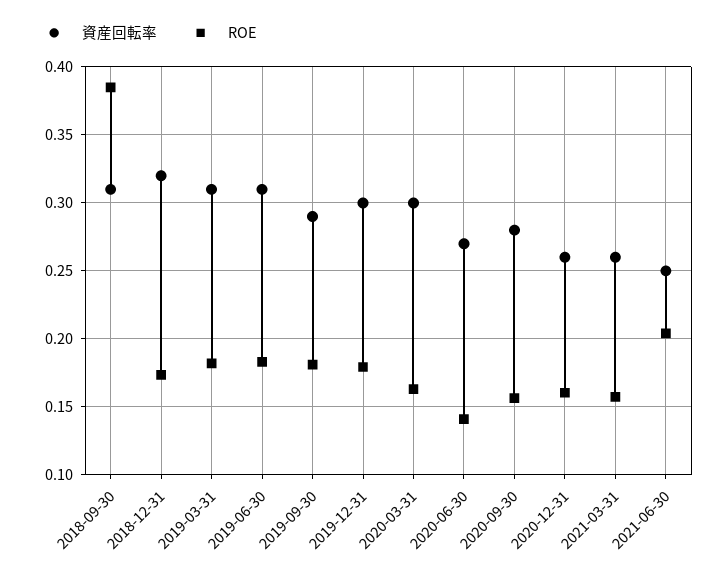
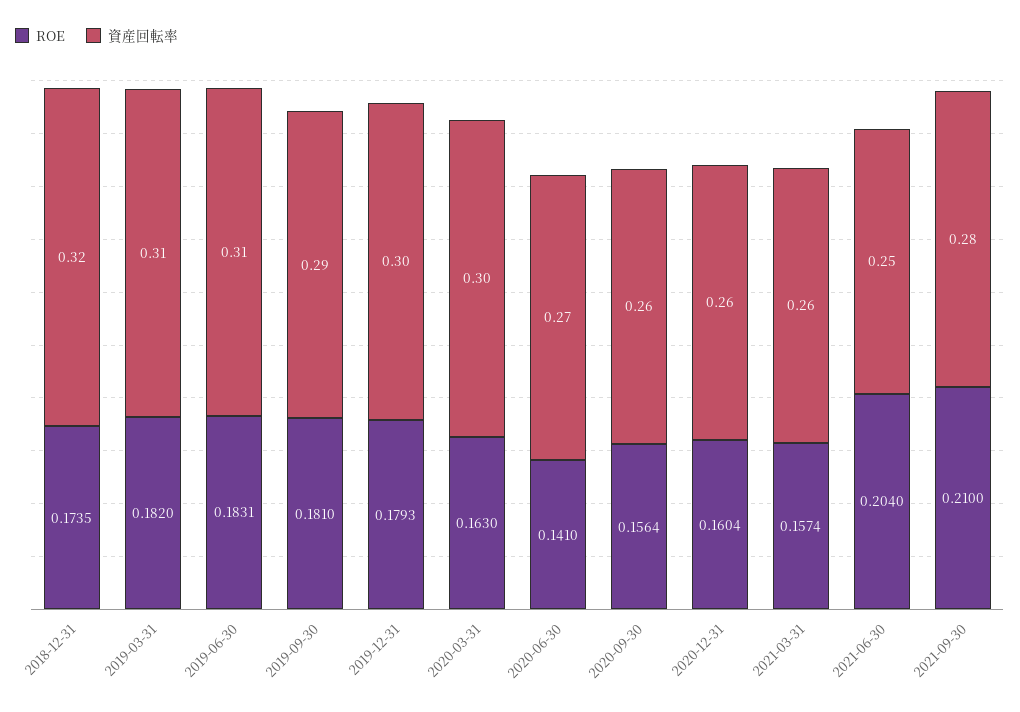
資産回転率, 2018-09-30: 0.31 -> none
ROE, 2018-09-30: 0.385 -> none
資産回転率, 2020-09-30: 0.28 -> 0.26
ROE, 2021-09-30: none -> 0.21
資産回転率, 2021-09-30: none -> 0.28

